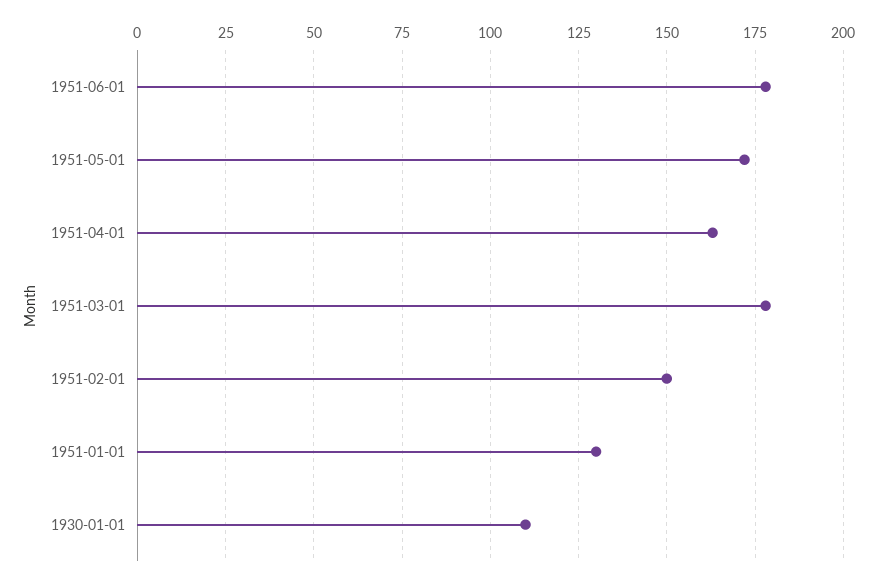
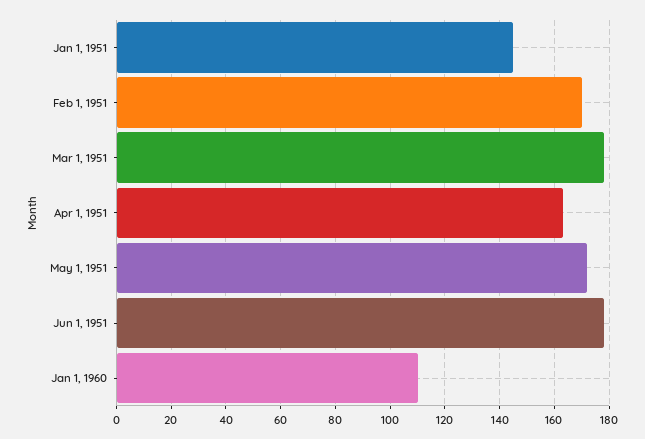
1951-02-01: 150 -> 170
1951-01-01: 130 -> 145
1930-01-01: 110 -> none
Jan 1, 1960: none -> 110

